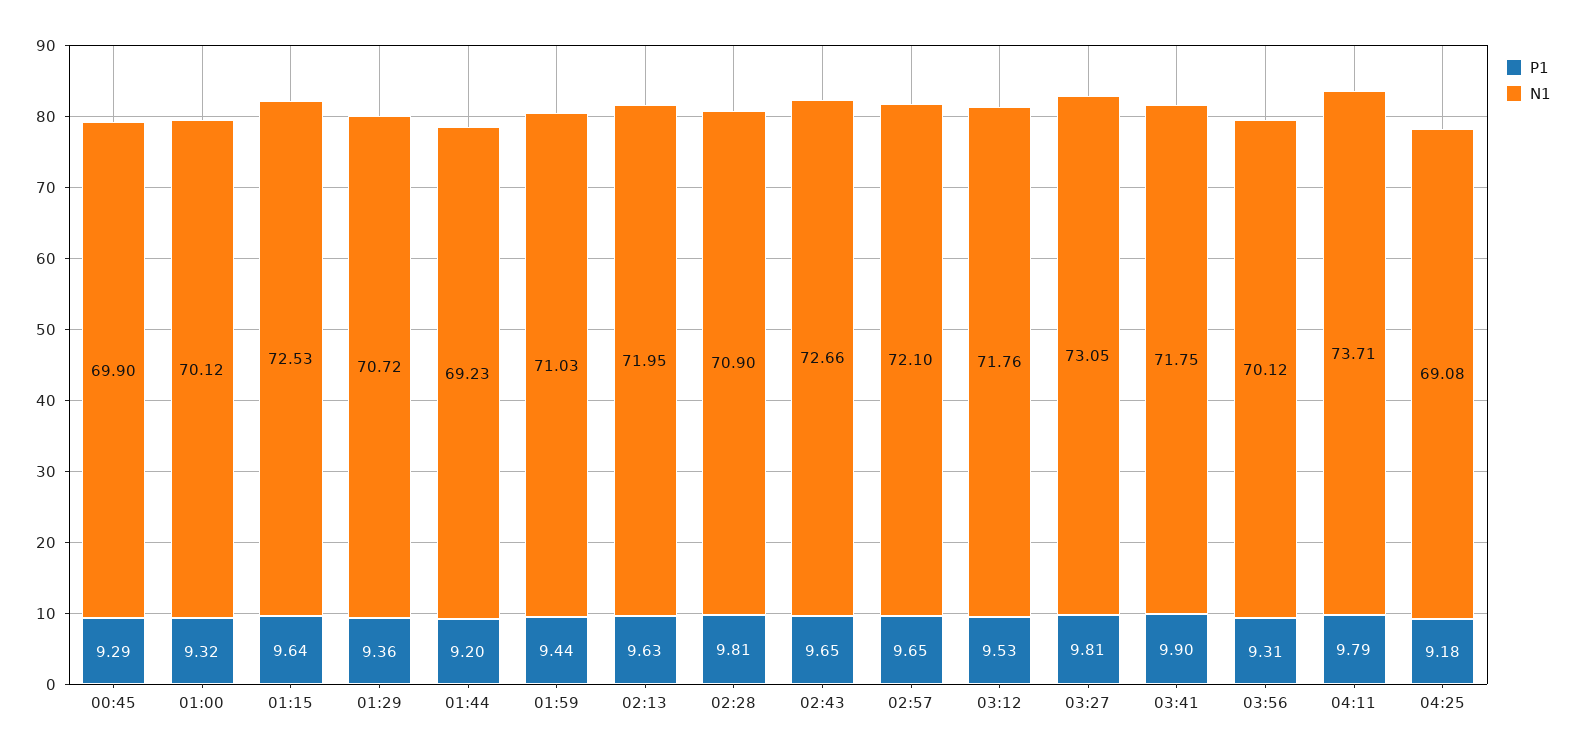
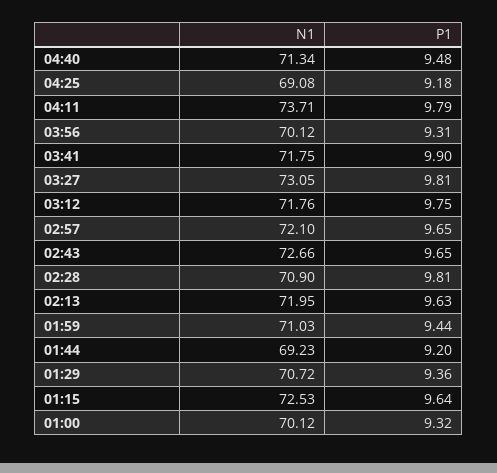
P1, 00:45: 9.29 -> none
N1, 00:45: 69.9 -> none
P1, 03:12: 9.53 -> 9.75
N1, 04:40: none -> 71.34
P1, 04:40: none -> 9.48

